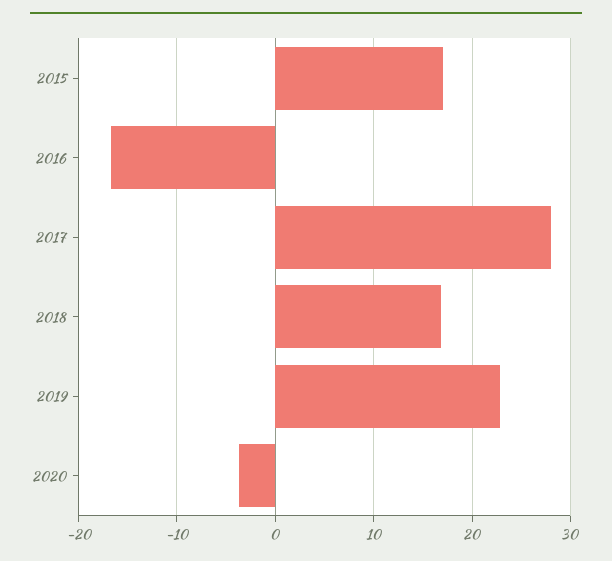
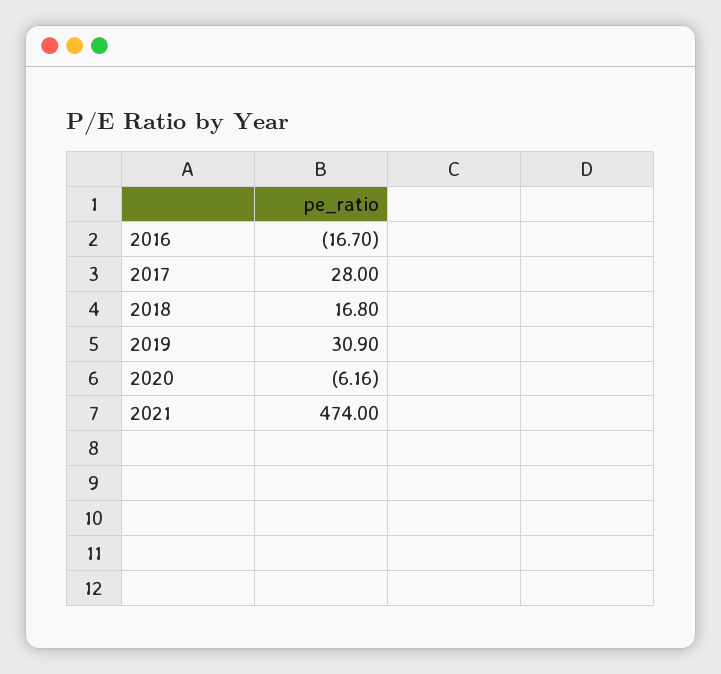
2015: 17 -> none
2019: 23 -> 30.9
2020: -4 -> -6.16
2021: none -> 474

